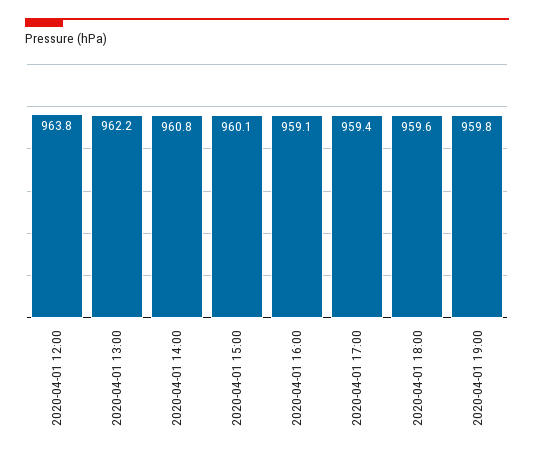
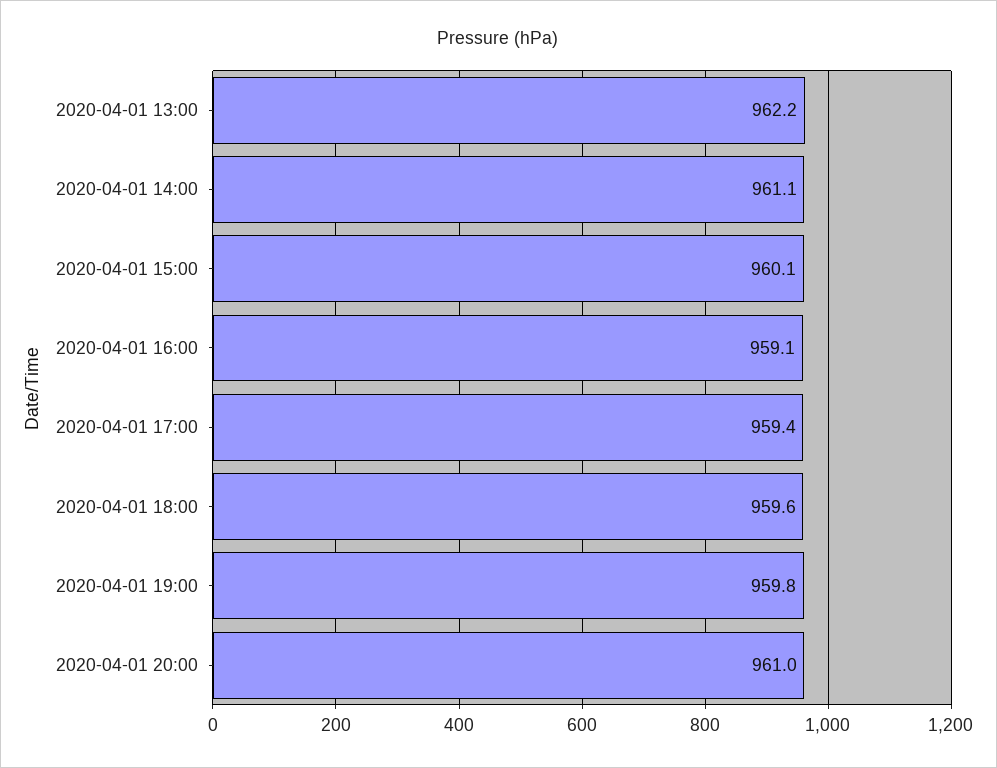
2020-04-01 12:00: 963.8 -> none
2020-04-01 14:00: 960.8 -> 961.1
2020-04-01 20:00: none -> 961

